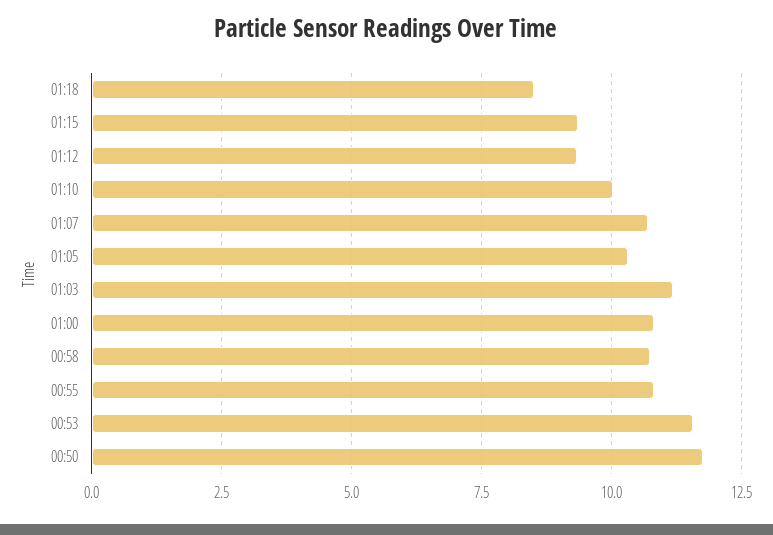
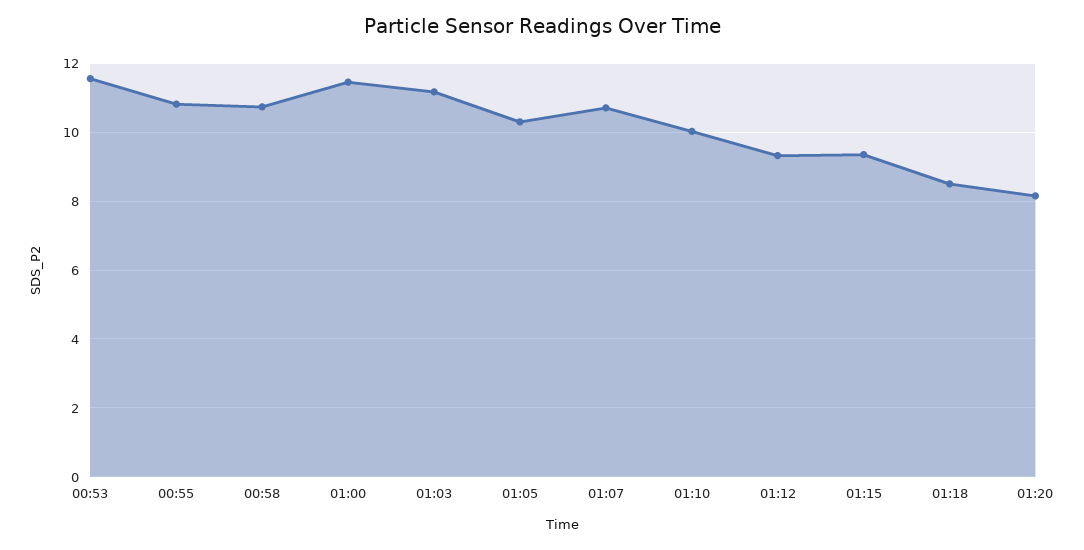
01:00: 10.75 -> 11.4
00:50: 11.75 -> none
01:20: none -> 8.2

